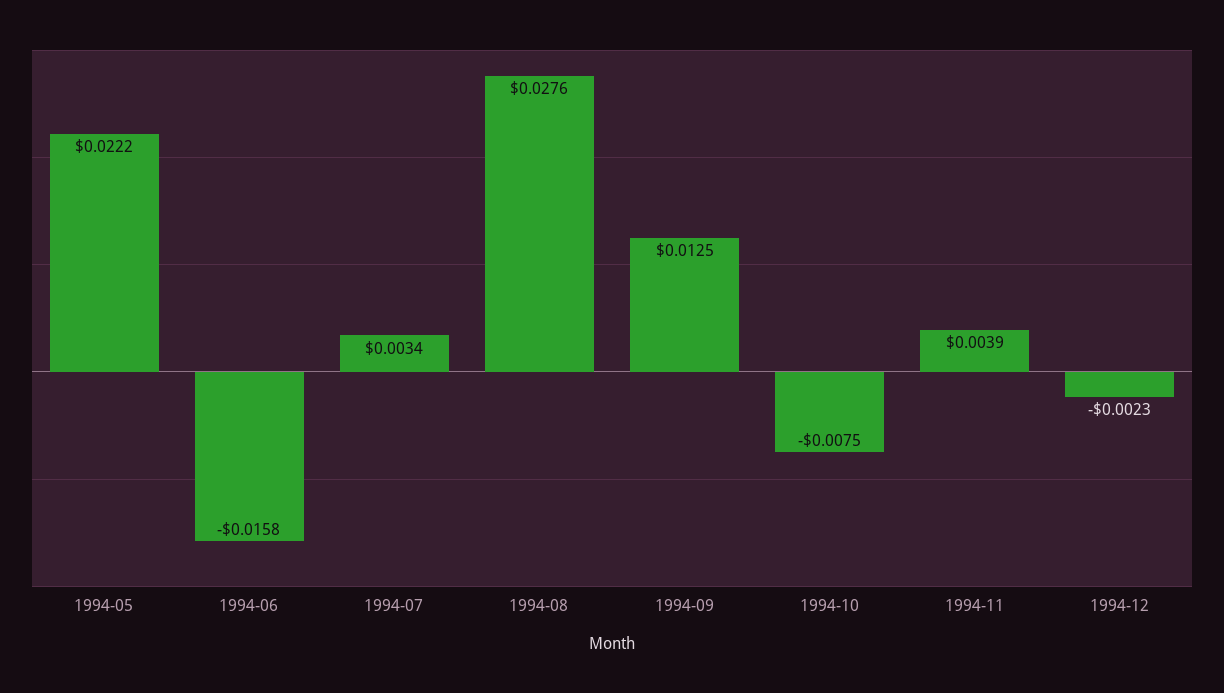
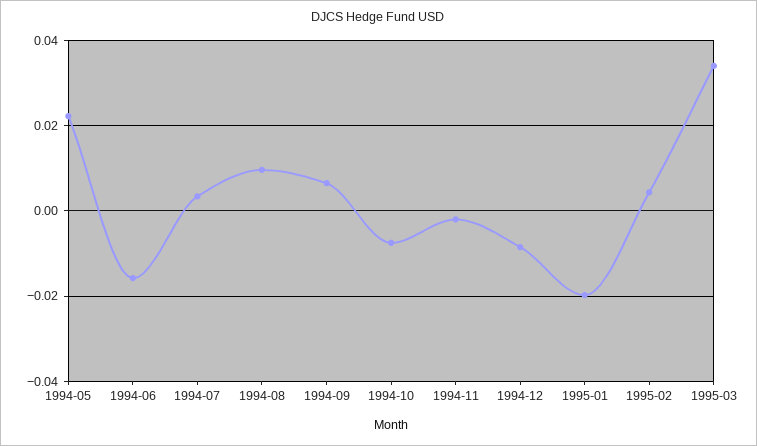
1994-08: 0.0276 -> 0.01
1994-09: 0.0125 -> 0.006
1994-11: 0.0039 -> -0.002
1994-12: -0.0023 -> -0.008
1995-01: none -> -0.02
1995-02: none -> 0.004
1995-03: none -> 0.034

